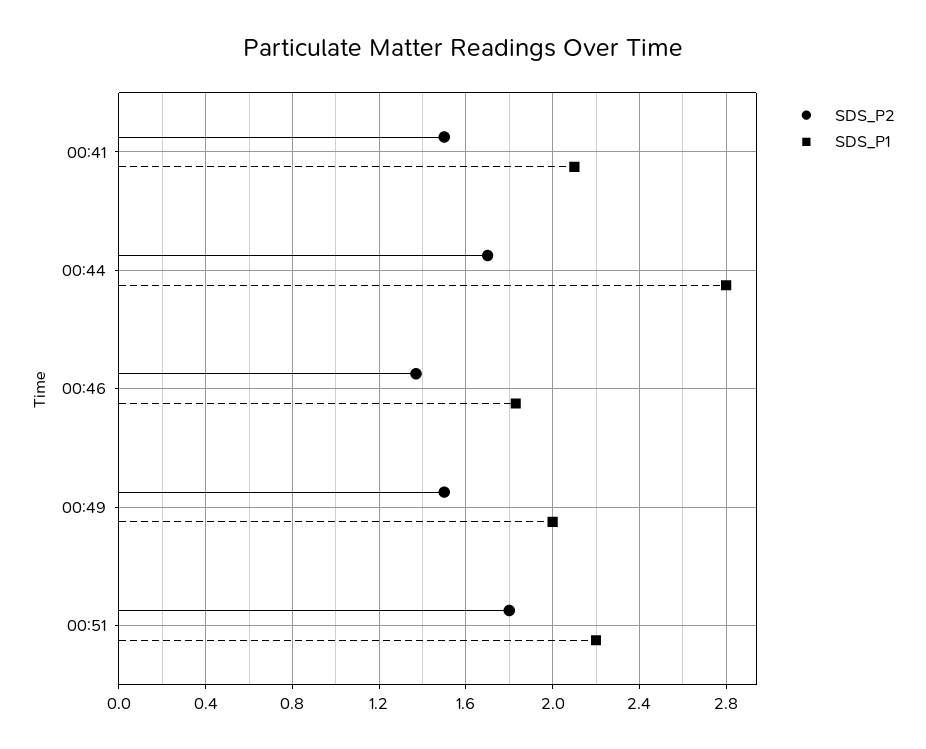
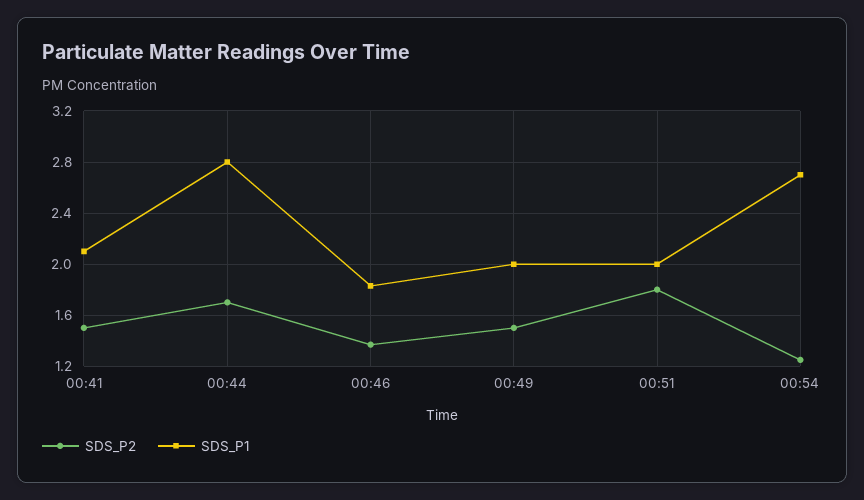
SDS_P1, 00:51: 2.2 -> 2
SDS_P2, 00:54: none -> 1.25
SDS_P1, 00:54: none -> 2.7

